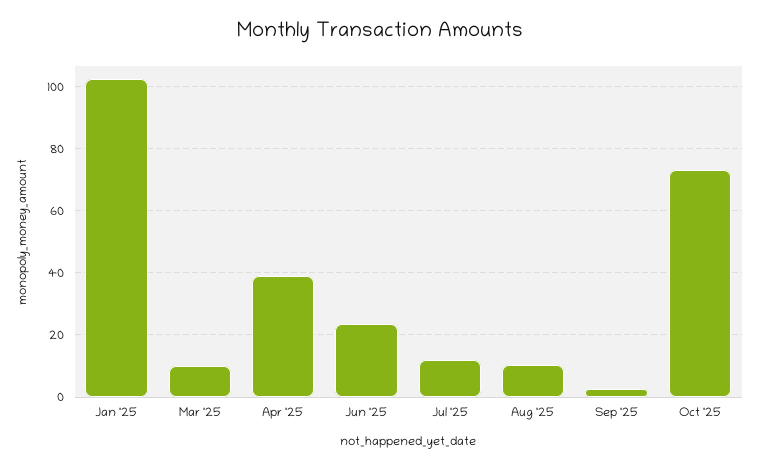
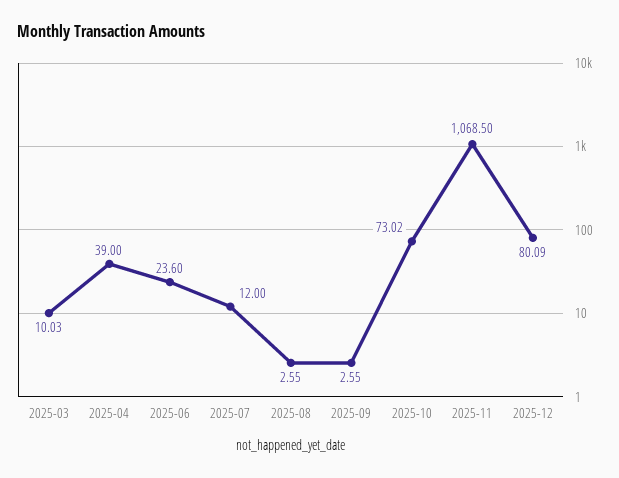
Jan '25: 102 -> none
Aug '25: 10 -> 2.55
2025-11: none -> 1068.5
2025-12: none -> 80.09

